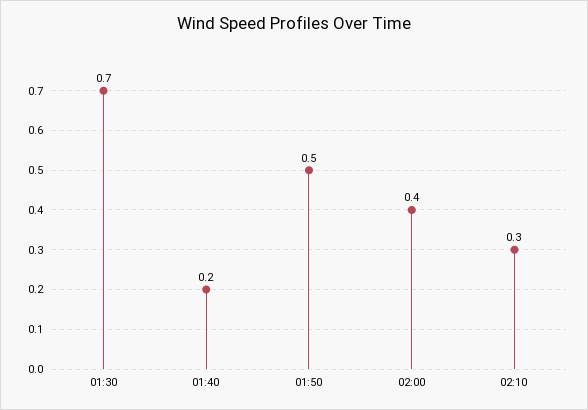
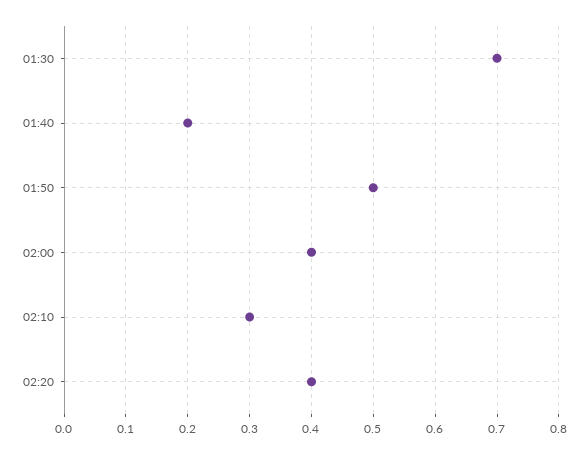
02:20: none -> 0.4

